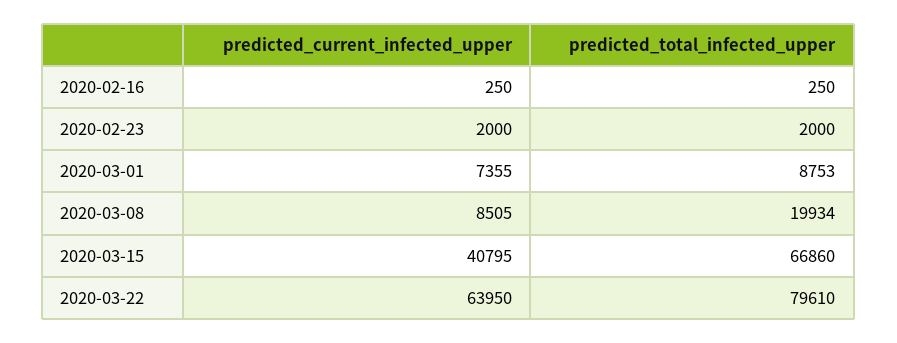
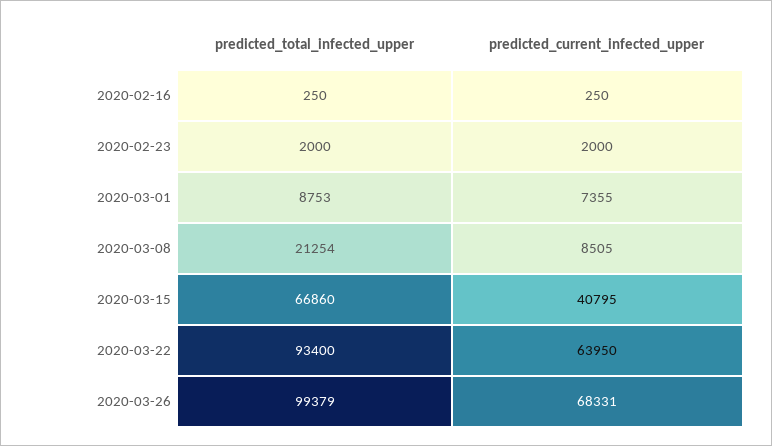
predicted_total_infected_upper, 2020-03-08: 19934 -> 21254
predicted_total_infected_upper, 2020-03-22: 79610 -> 93400
predicted_total_infected_upper, 2020-03-26: none -> 99379
predicted_current_infected_upper, 2020-03-26: none -> 68331

